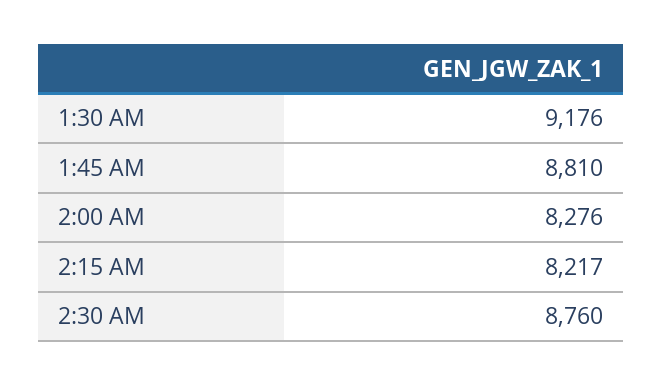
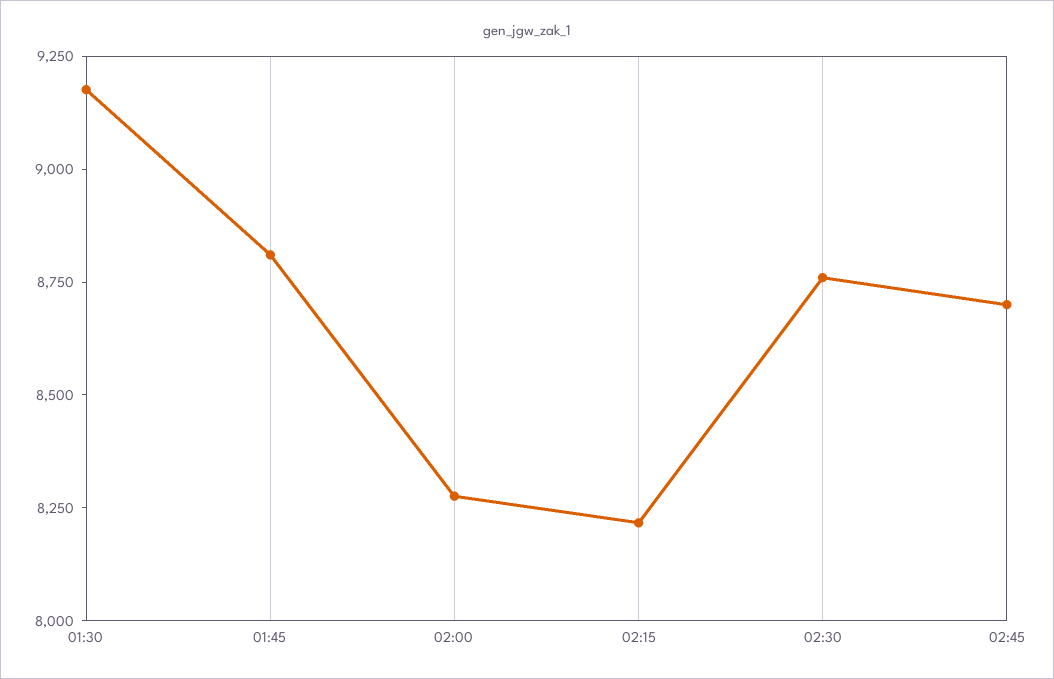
02:45: none -> 8700

